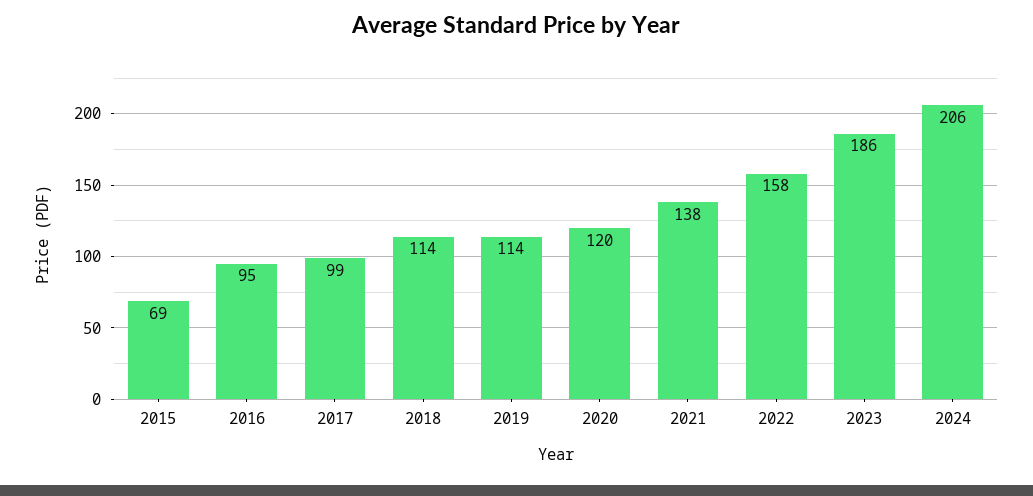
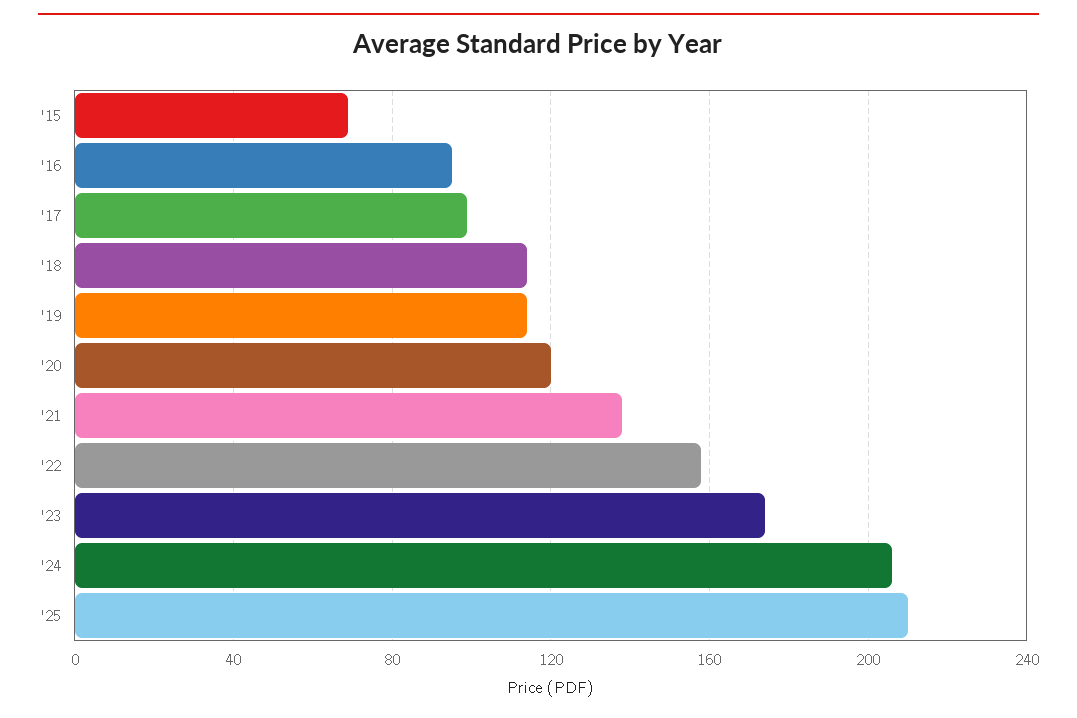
2023: 186 -> 175
'25: none -> 210

